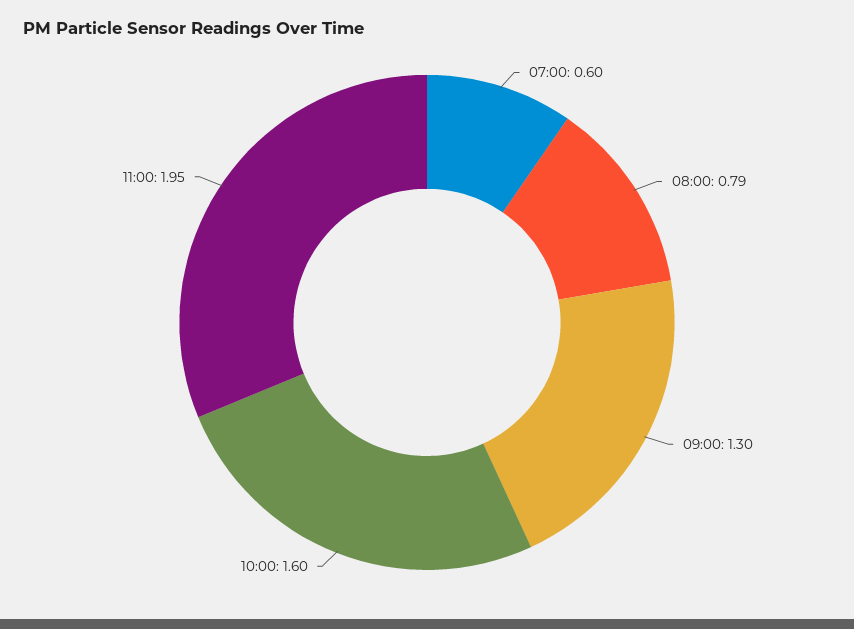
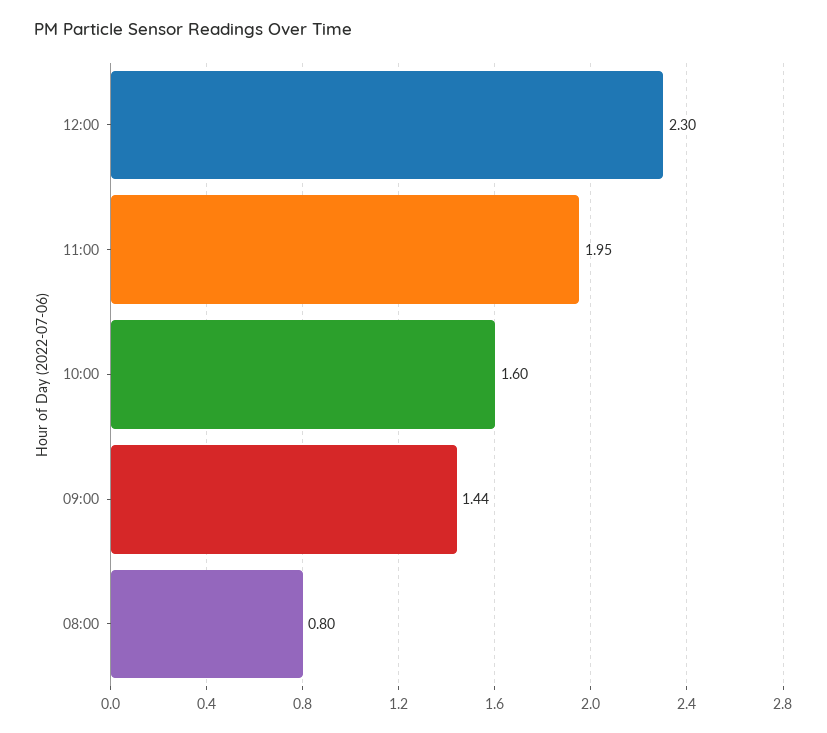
07:00: 0.6 -> none
08:00: 0.79 -> 0.8
09:00: 1.3 -> 1.44
12:00: none -> 2.3

